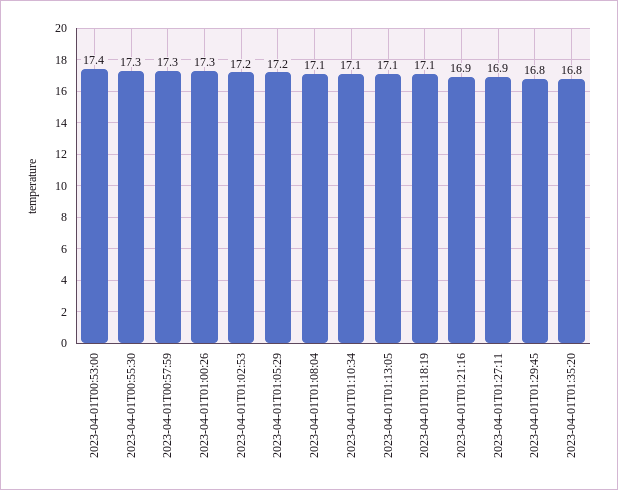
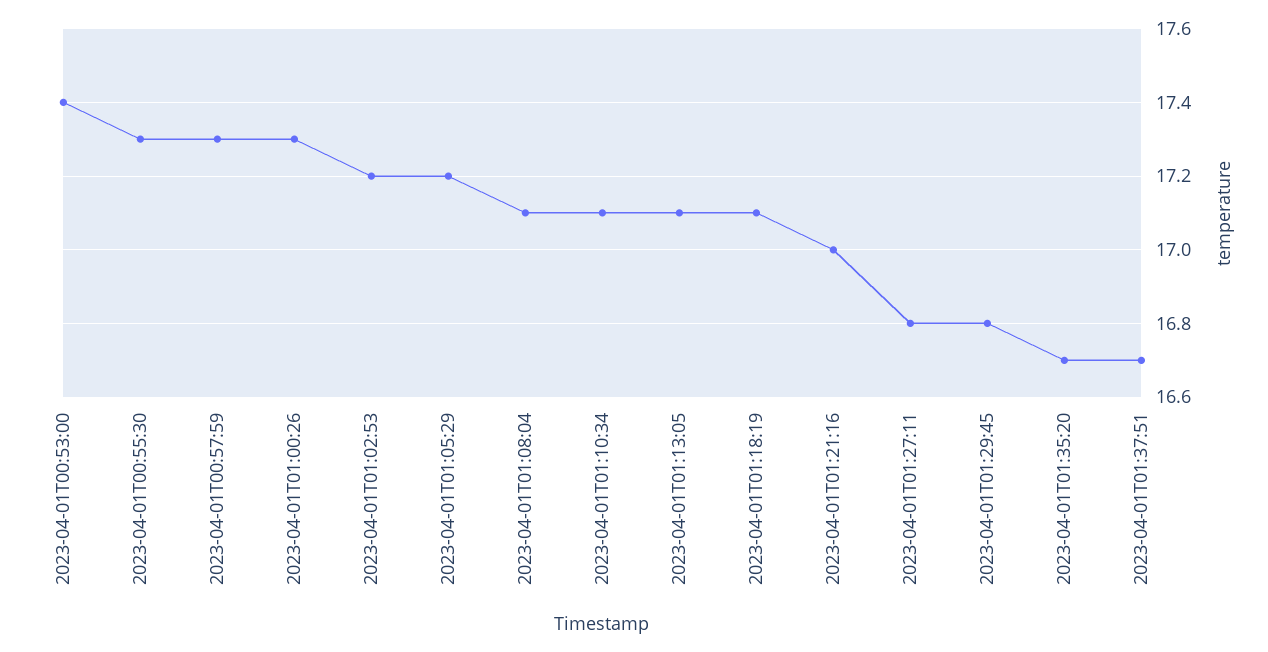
2023-04-01T01:21:16: 16.9 -> 17
2023-04-01T01:27:11: 16.9 -> 16.8
2023-04-01T01:35:20: 16.8 -> 16.7
2023-04-01T01:37:51: none -> 16.7

